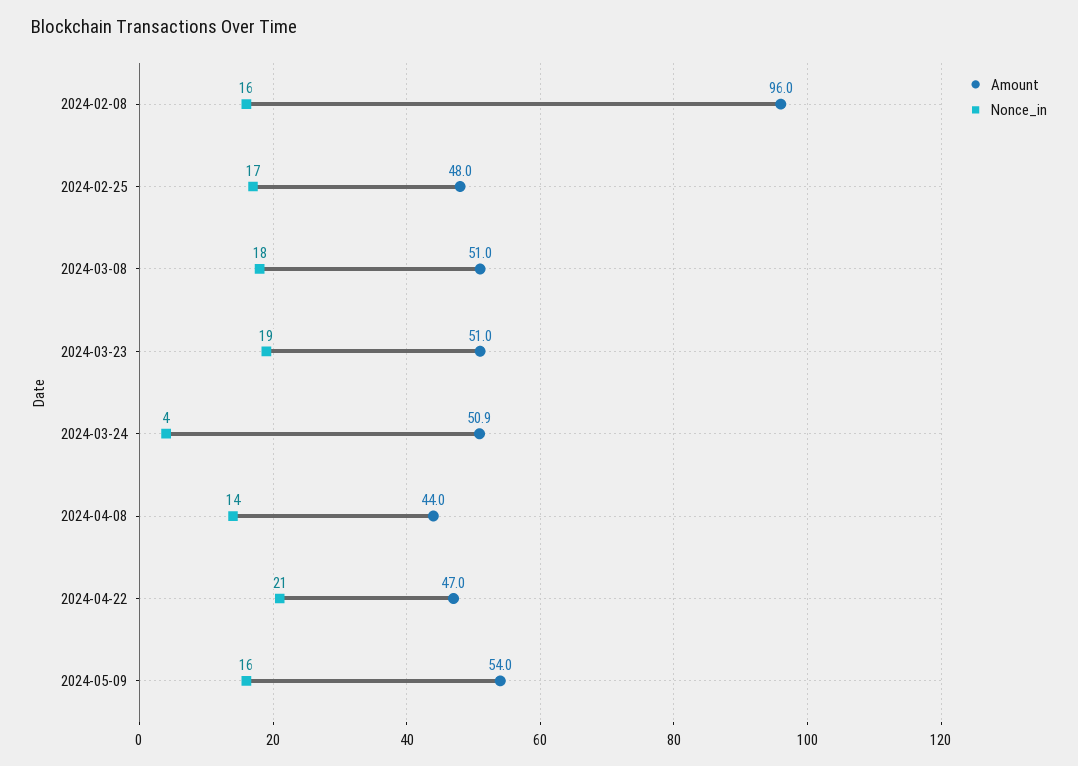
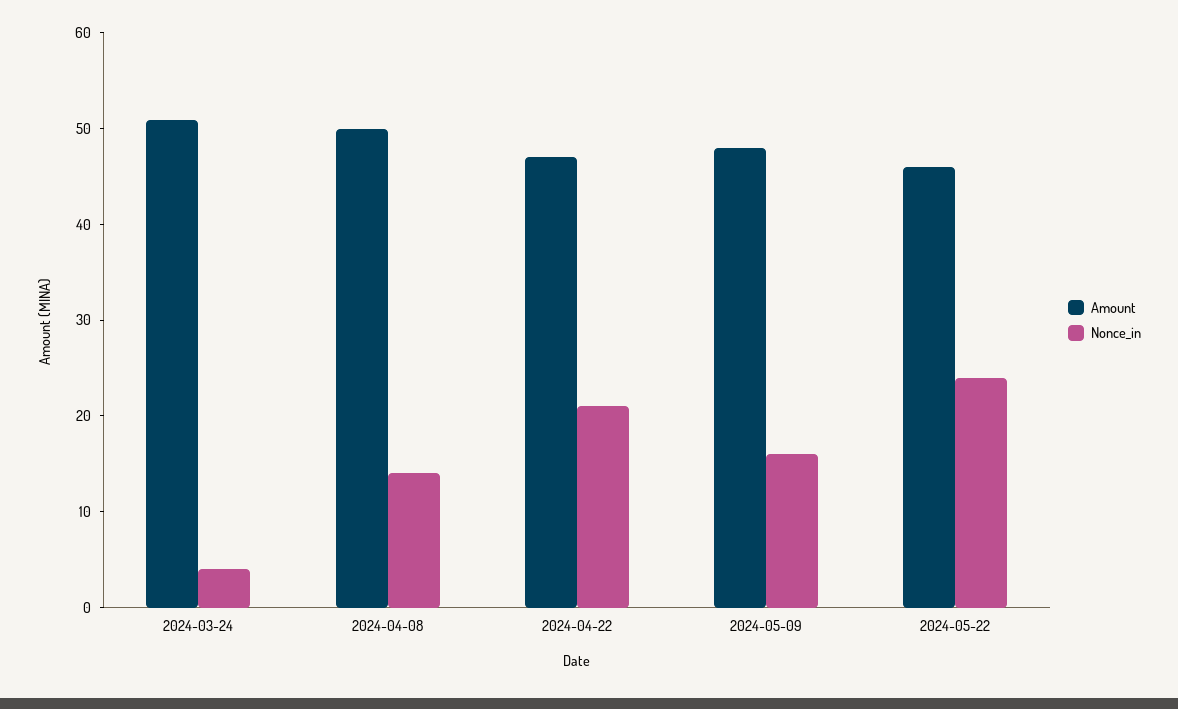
Amount, 2024-02-08: 96 -> none
Nonce_in, 2024-02-08: 16 -> none
Amount, 2024-02-25: 48 -> none
Nonce_in, 2024-02-25: 17 -> none
Amount, 2024-03-08: 51 -> none
Nonce_in, 2024-03-08: 18 -> none
Amount, 2024-03-23: 51 -> none
Nonce_in, 2024-03-23: 19 -> none
Amount, 2024-04-08: 44 -> 50
Amount, 2024-05-09: 54 -> 48
Amount, 2024-05-22: none -> 46
Nonce_in, 2024-05-22: none -> 24

